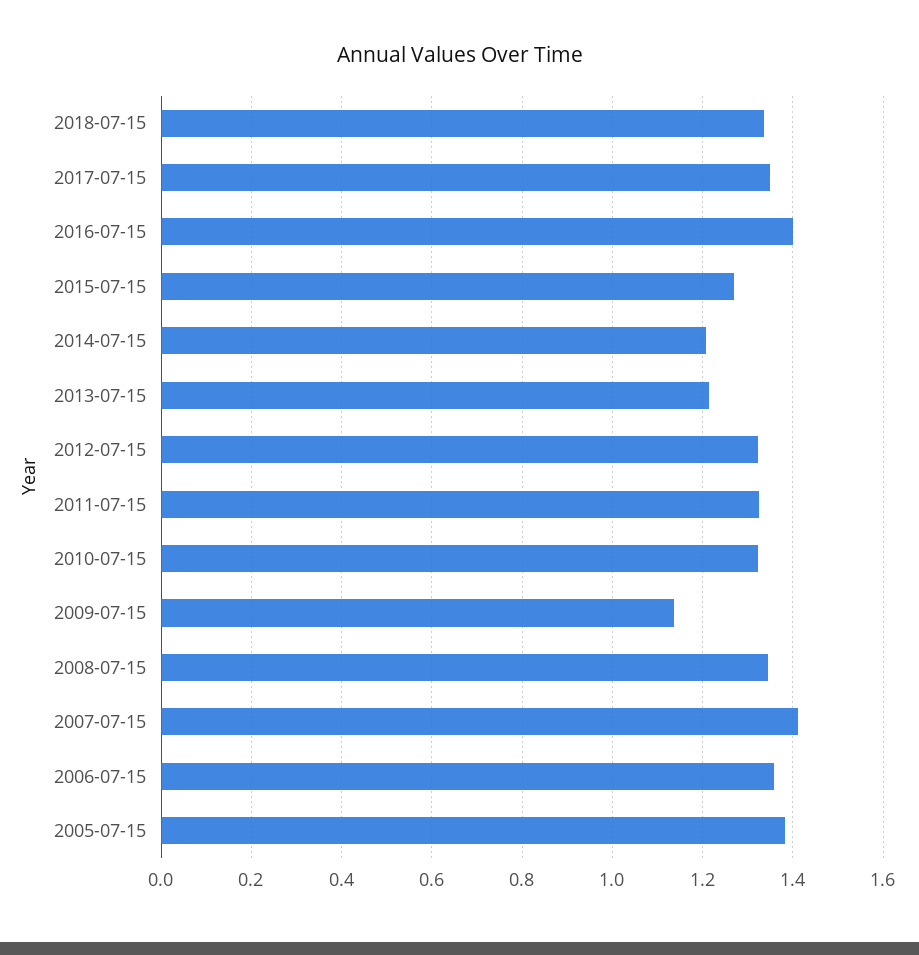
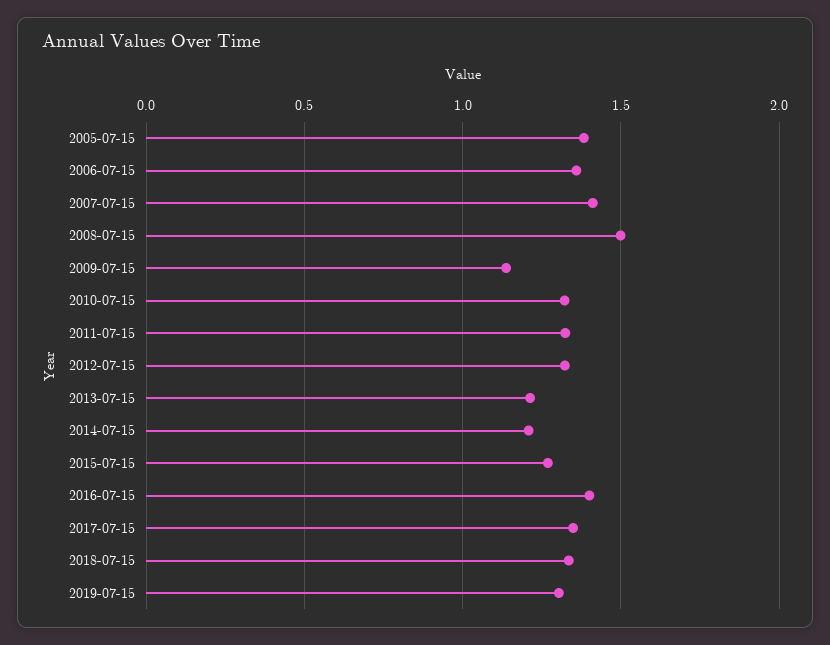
2008-07-15: 1.34 -> 1.5
2019-07-15: none -> 1.3

